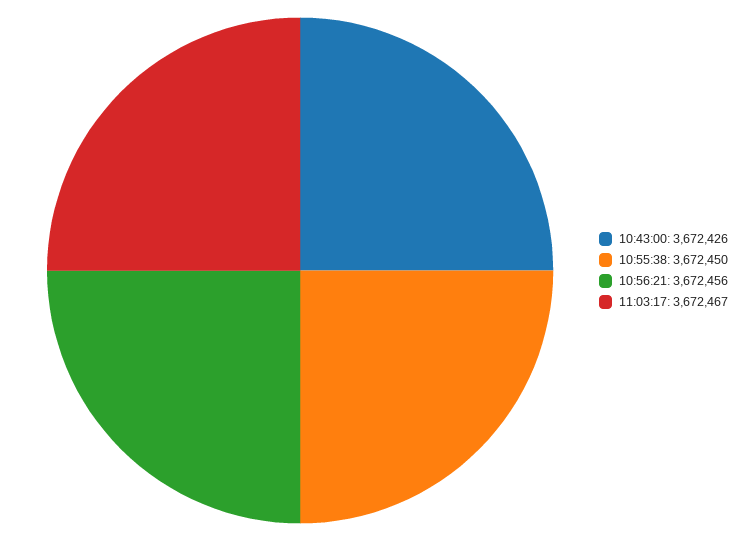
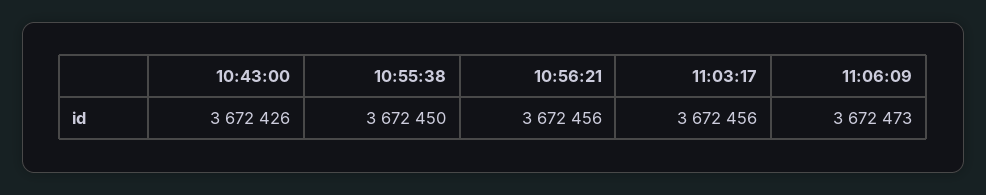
11:03:17: 3672467 -> 3672456
11:06:09: none -> 3672473

